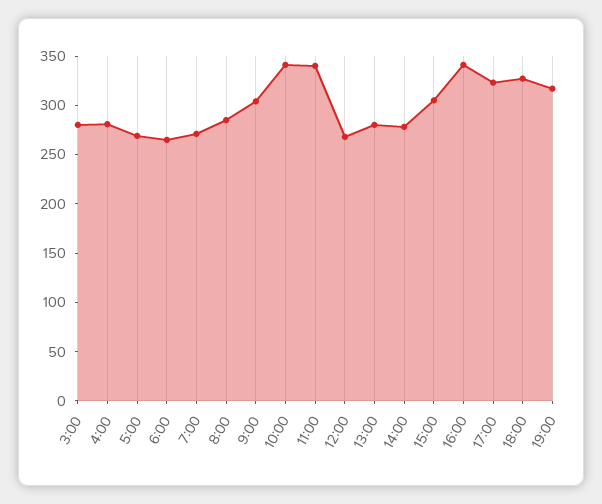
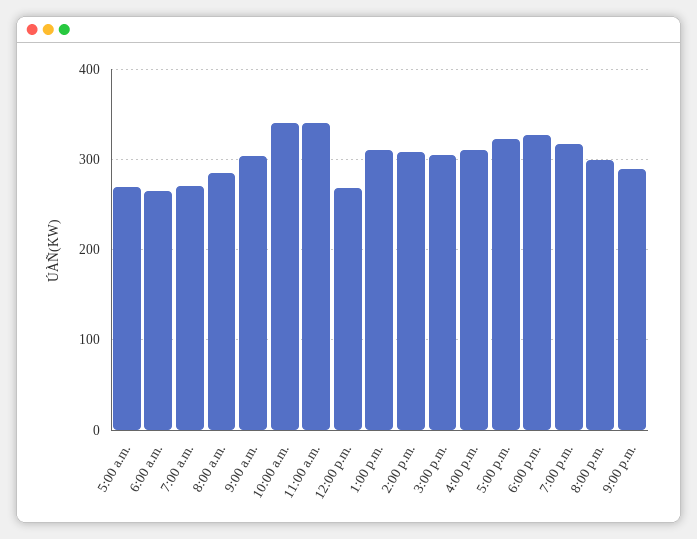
3:00: 280 -> none
4:00: 280 -> none
13:00: 280 -> 310
14:00: 280 -> 310
16:00: 340 -> 310
8:00 p.m.: none -> 300
9:00 p.m.: none -> 290

